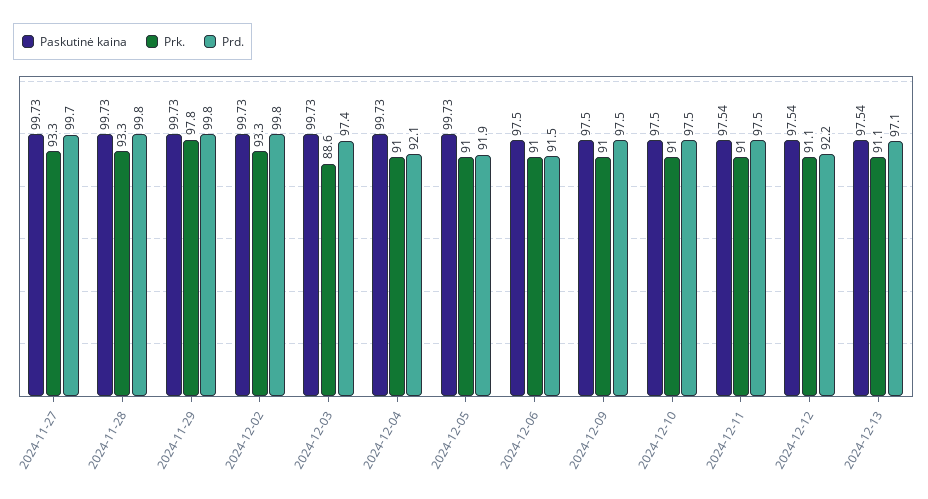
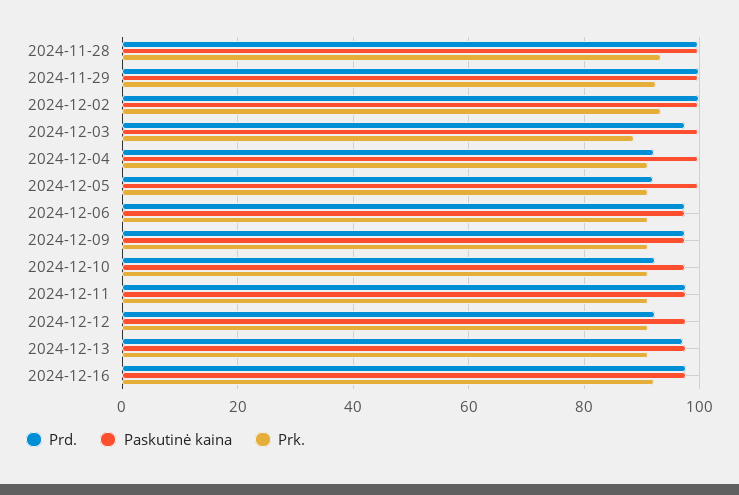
Paskutinė kaina, 2024-11-27: 99.73 -> none
Prk., 2024-11-27: 93.3 -> none
Prd., 2024-11-27: 99.7 -> none
Prk., 2024-11-29: 97.8 -> 92
Prd., 2024-12-06: 91.5 -> 98
Prd., 2024-12-10: 97.5 -> 92
Prd., 2024-12-16: none -> 98
Paskutinė kaina, 2024-12-16: none -> 98
Prk., 2024-12-16: none -> 92

